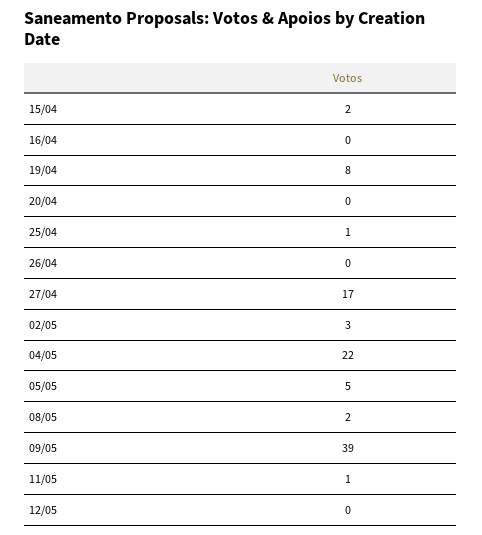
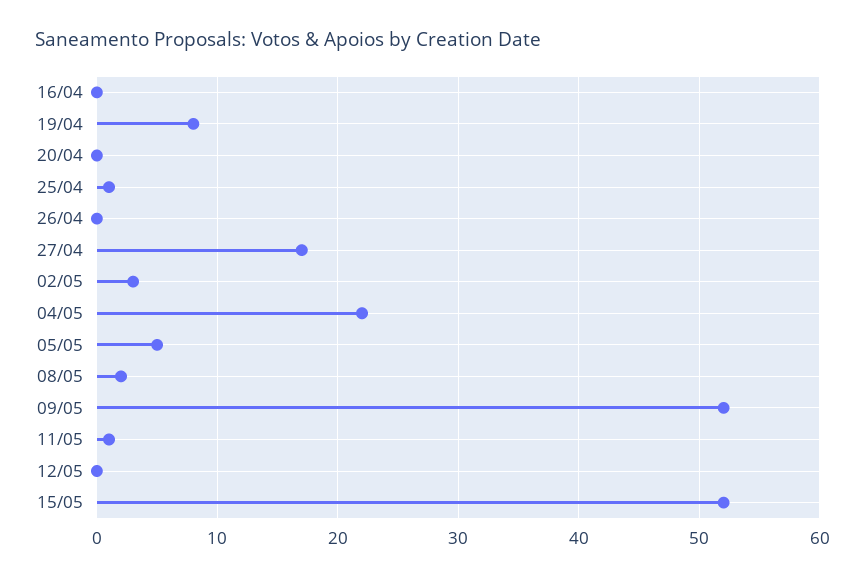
15/04: 2 -> none
09/05: 39 -> 52
15/05: none -> 52

